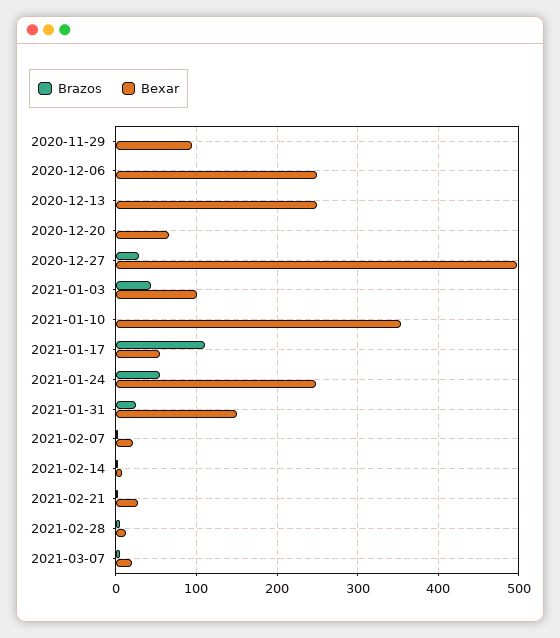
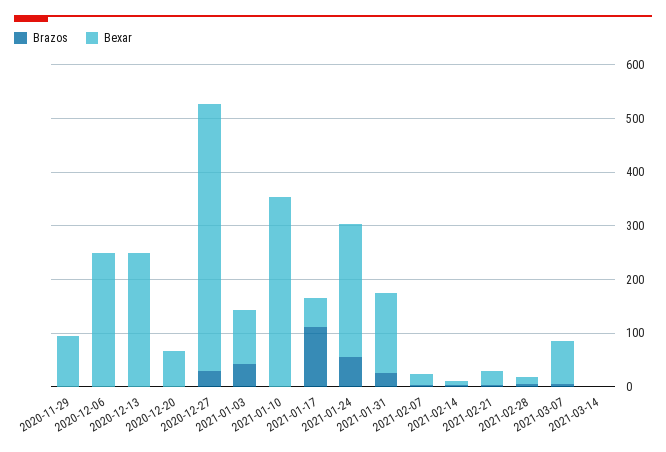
Bexar, 2021-03-07: 20 -> 80
Brazos, 2021-03-14: none -> 0
Bexar, 2021-03-14: none -> 0

